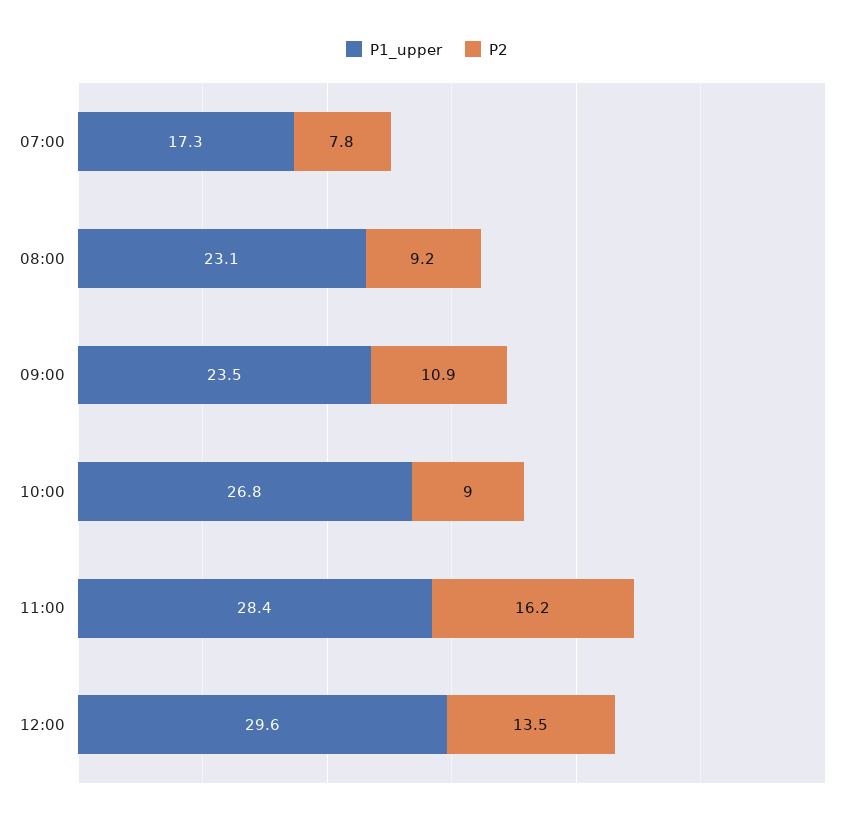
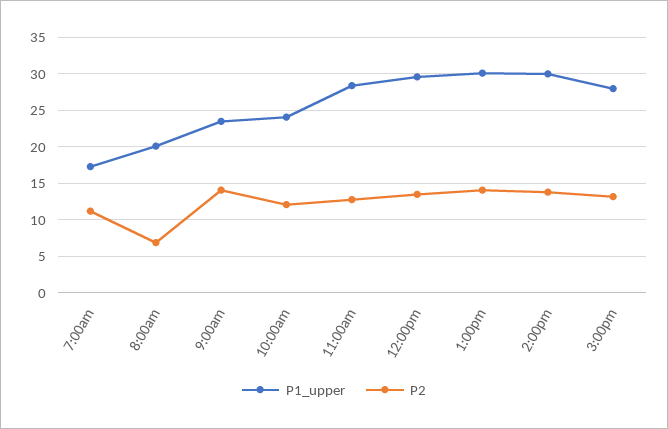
P2, 07:00: 7.8 -> 11
P1_upper, 08:00: 23.1 -> 20
P2, 08:00: 9.2 -> 7
P2, 09:00: 10.9 -> 14
P1_upper, 10:00: 26.8 -> 24
P2, 10:00: 9 -> 12
P2, 11:00: 16.2 -> 13
P1_upper, 1:00pm: none -> 30
P2, 1:00pm: none -> 14
P1_upper, 2:00pm: none -> 30
P2, 2:00pm: none -> 14
P1_upper, 3:00pm: none -> 28
P2, 3:00pm: none -> 13

